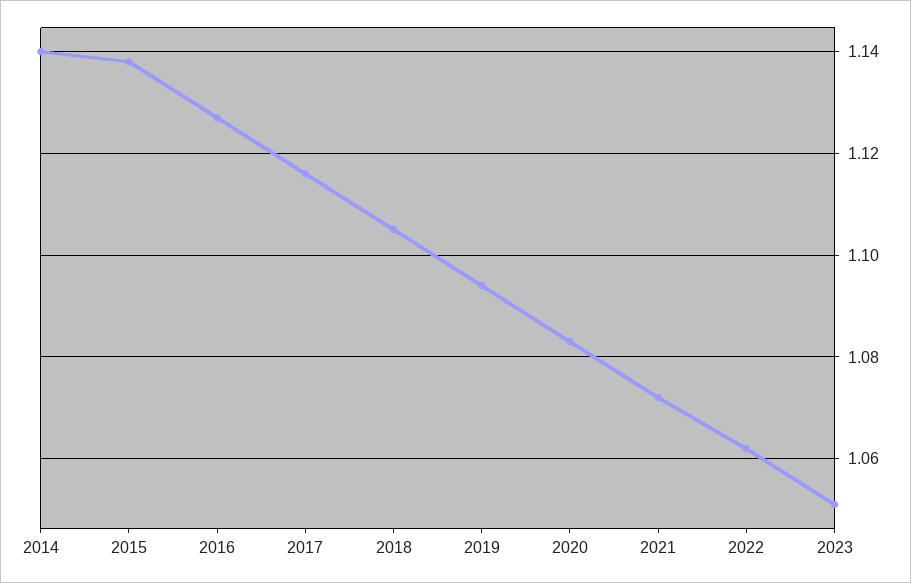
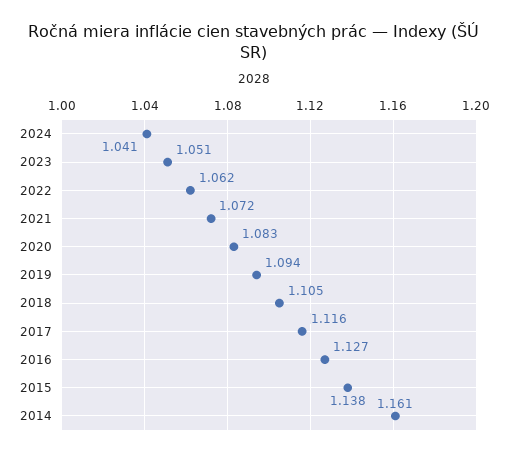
2014: 1.14 -> 1.161
2024: none -> 1.041

